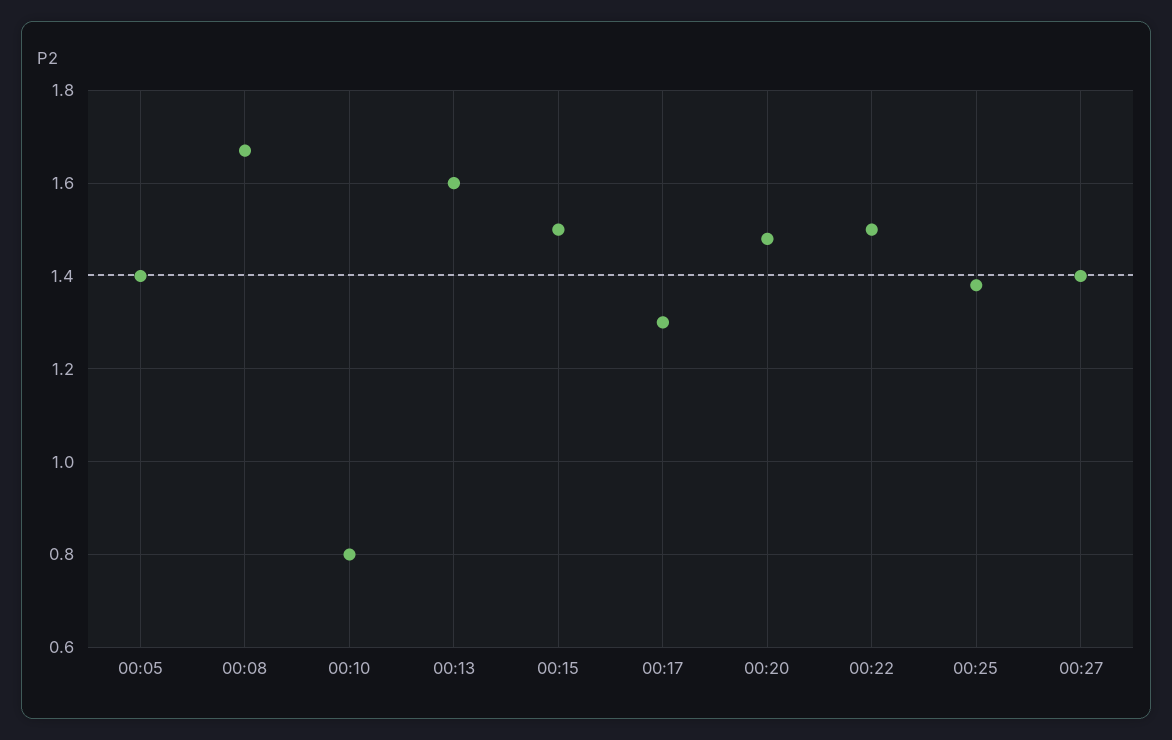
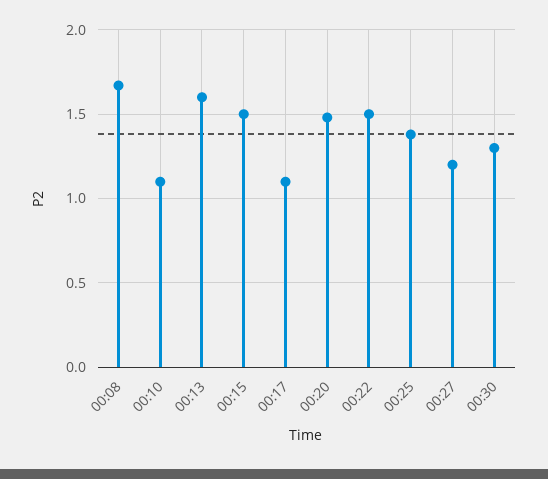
00:05: 1.4 -> none
00:10: 0.8 -> 1.1
00:17: 1.3 -> 1.1
00:27: 1.4 -> 1.2
00:30: none -> 1.3

